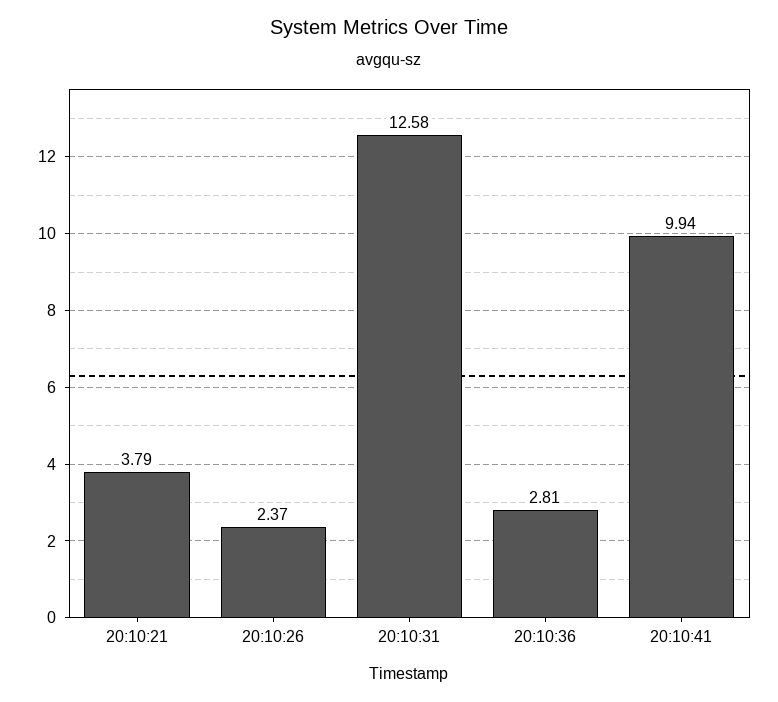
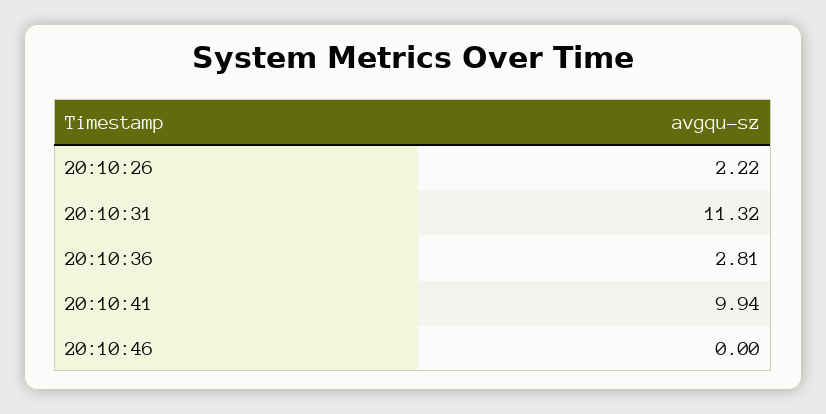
20:10:21: 3.79 -> none
20:10:26: 2.37 -> 2.22
20:10:31: 12.58 -> 11.32
20:10:46: none -> 0

